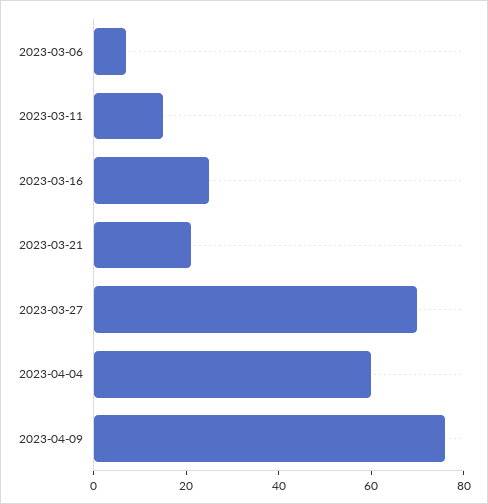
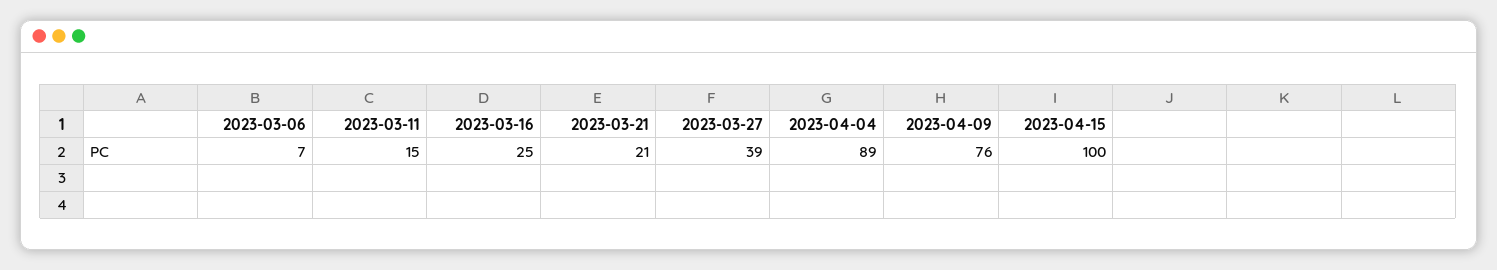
2023-03-27: 70 -> 39
2023-04-04: 60 -> 89
2023-04-15: none -> 100

